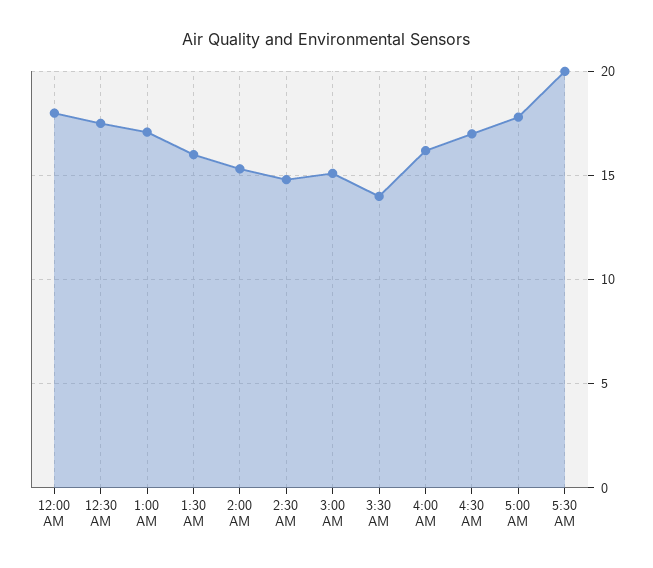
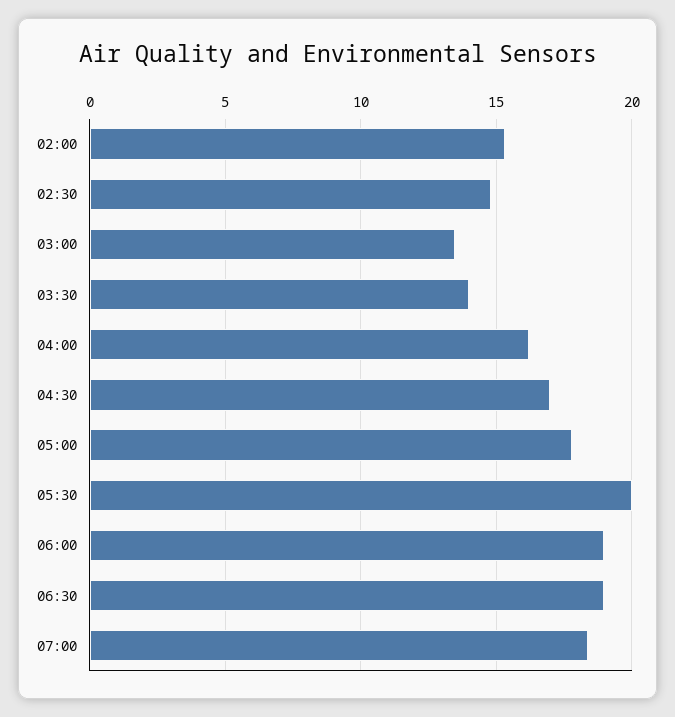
12:00 AM: 18 -> none
12:30 AM: 17.5 -> none
1:00 AM: 17 -> none
1:30 AM: 16 -> none
3:00 AM: 15 -> 13.5
06:00: none -> 19
06:30: none -> 19
07:00: none -> 18.5

